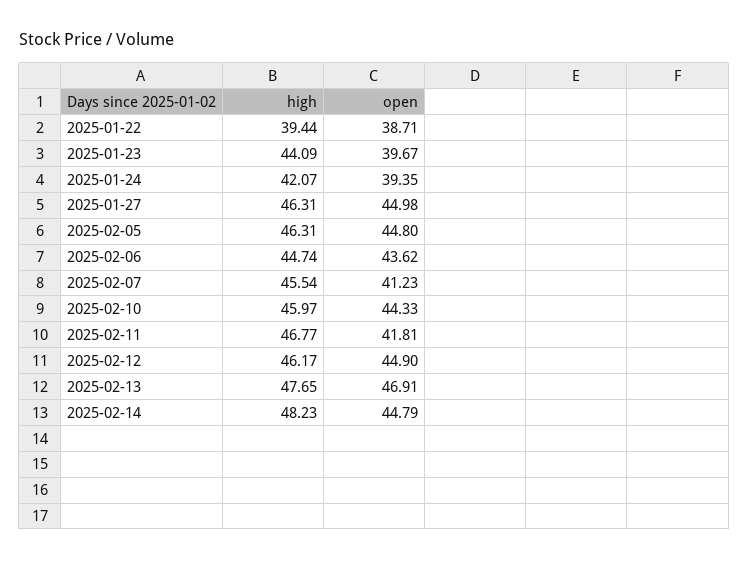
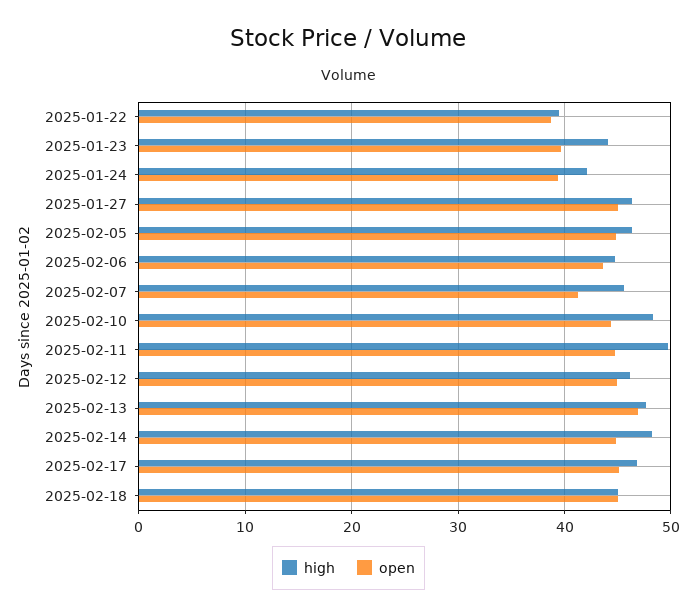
high, 2025-02-10: 45.97 -> 48
high, 2025-02-11: 46.77 -> 50
open, 2025-02-11: 41.81 -> 45
high, 2025-02-17: none -> 47
open, 2025-02-17: none -> 45
high, 2025-02-18: none -> 45
open, 2025-02-18: none -> 45

